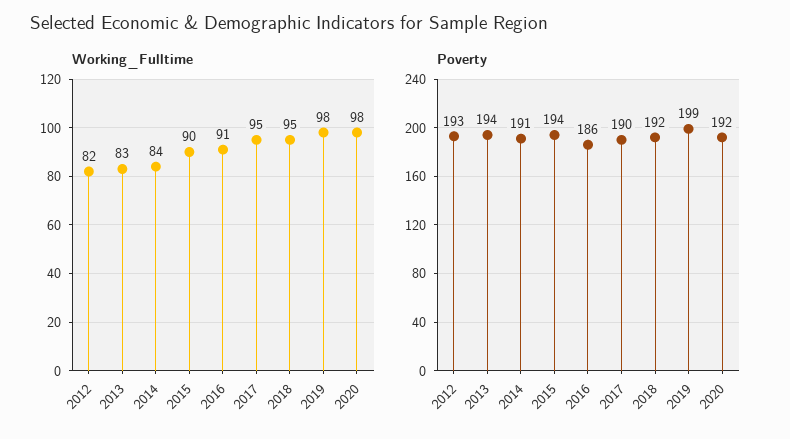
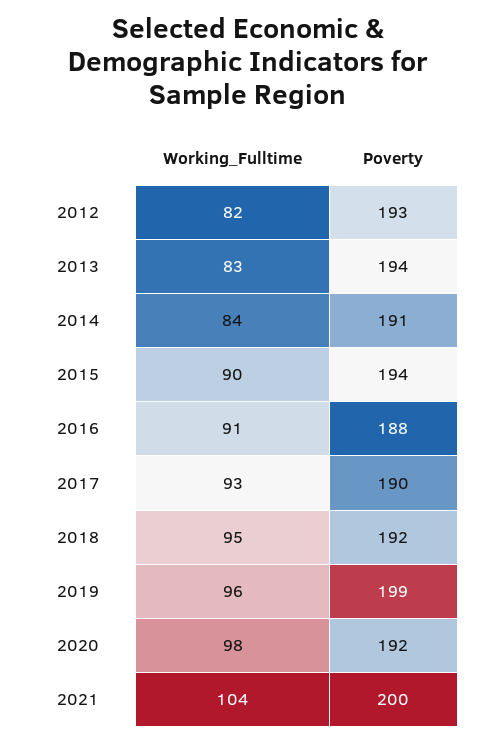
Working_Fulltime, 2017: 95 -> 93
Working_Fulltime, 2019: 98 -> 96
Poverty, 2016: 186 -> 188
Working_Fulltime, 2021: none -> 104
Poverty, 2021: none -> 200

